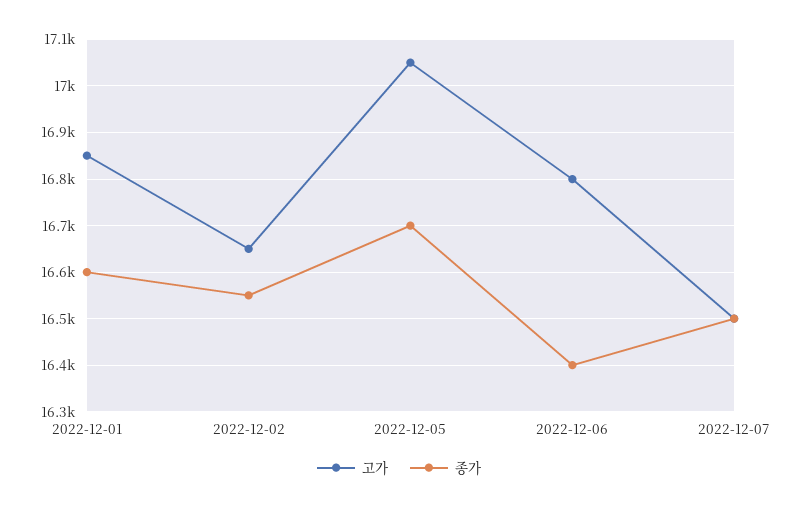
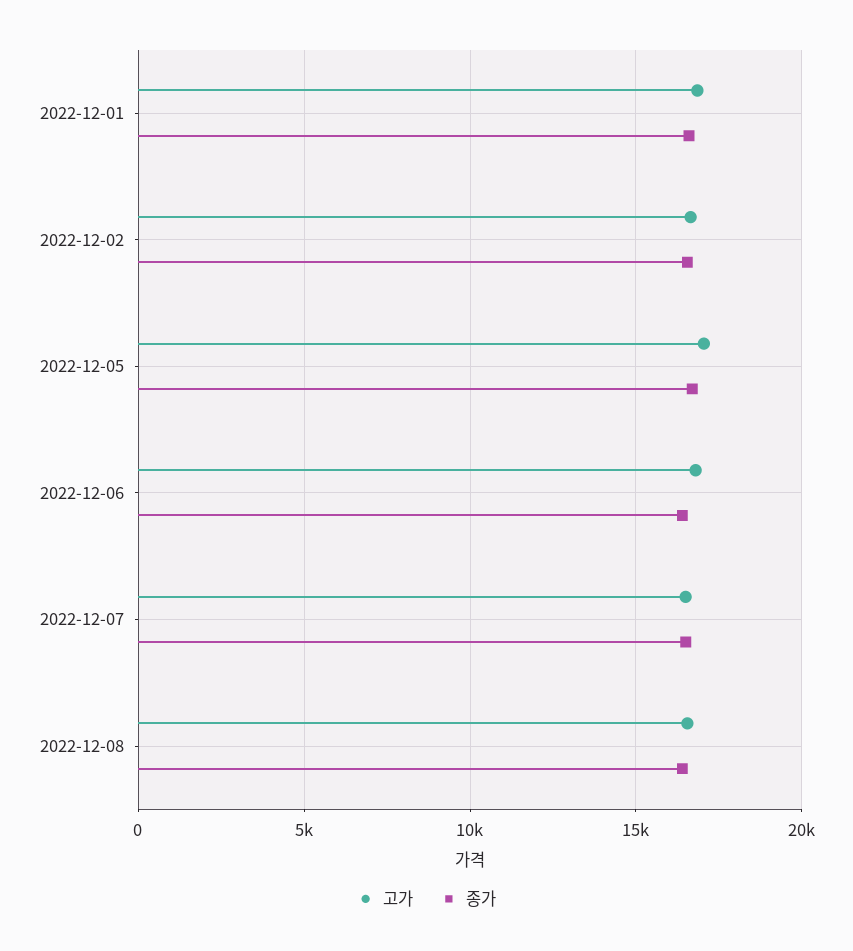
고가, 2022-12-08: none -> 16500
종가, 2022-12-08: none -> 16500

